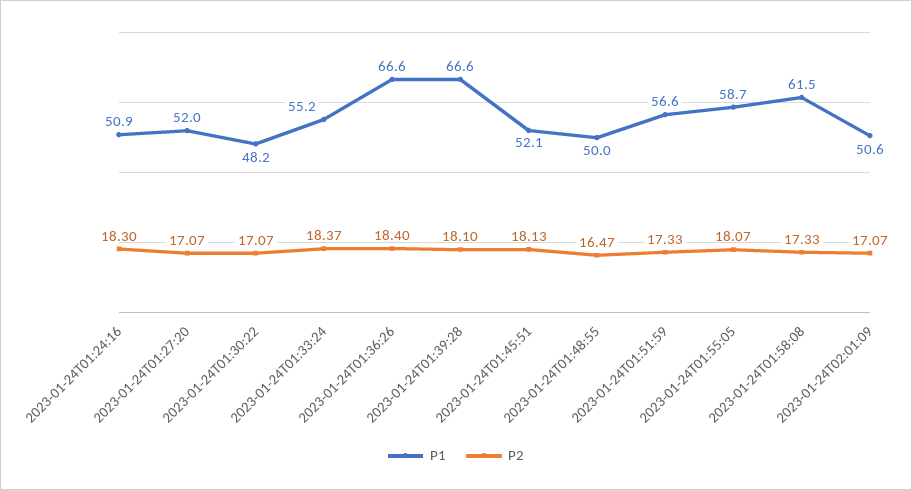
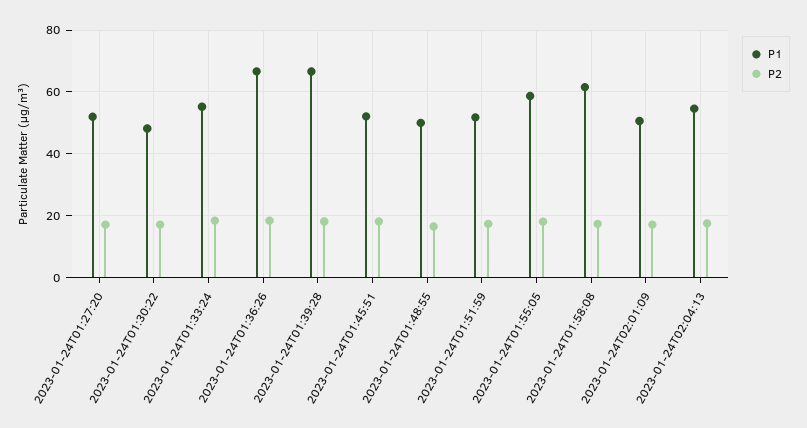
P1, 2023-01-24T01:24:16: 50.9 -> none
P2, 2023-01-24T01:24:16: 18.3 -> none
P1, 2023-01-24T01:51:59: 56.6 -> 52
P1, 2023-01-24T02:04:13: none -> 54
P2, 2023-01-24T02:04:13: none -> 18

